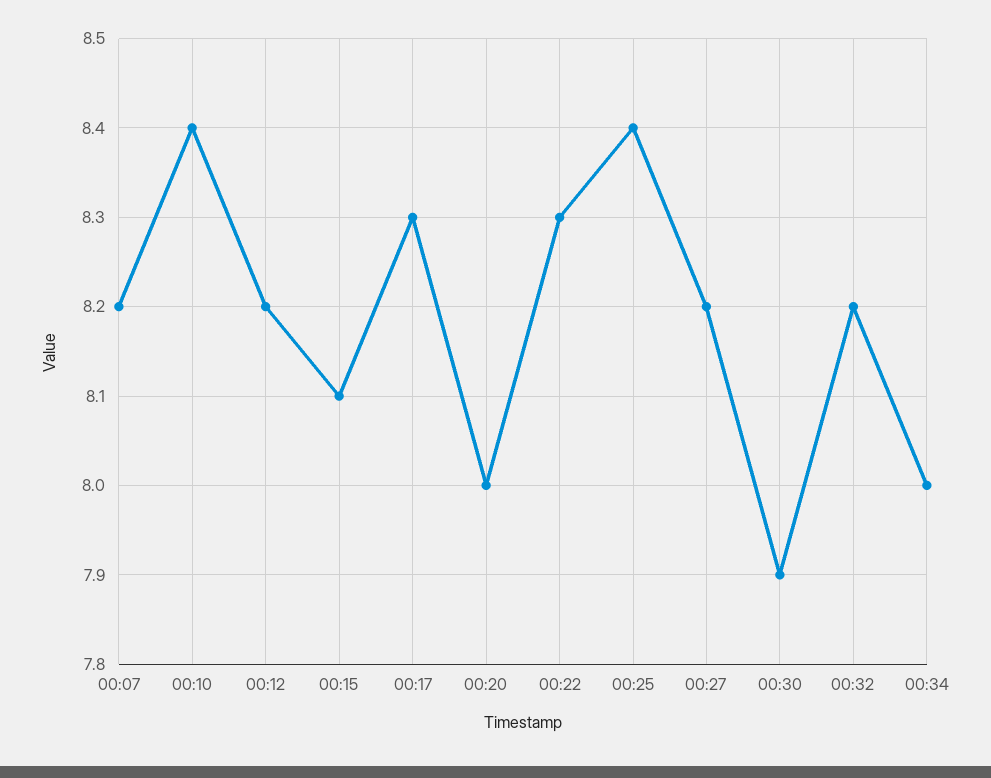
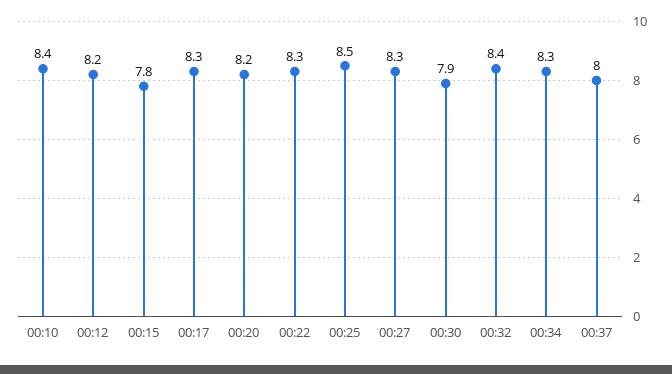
00:07: 8.2 -> none
00:15: 8.1 -> 7.8
00:20: 8 -> 8.2
00:25: 8.4 -> 8.5
00:27: 8.2 -> 8.3
00:32: 8.2 -> 8.4
00:34: 8 -> 8.3
00:37: none -> 8

